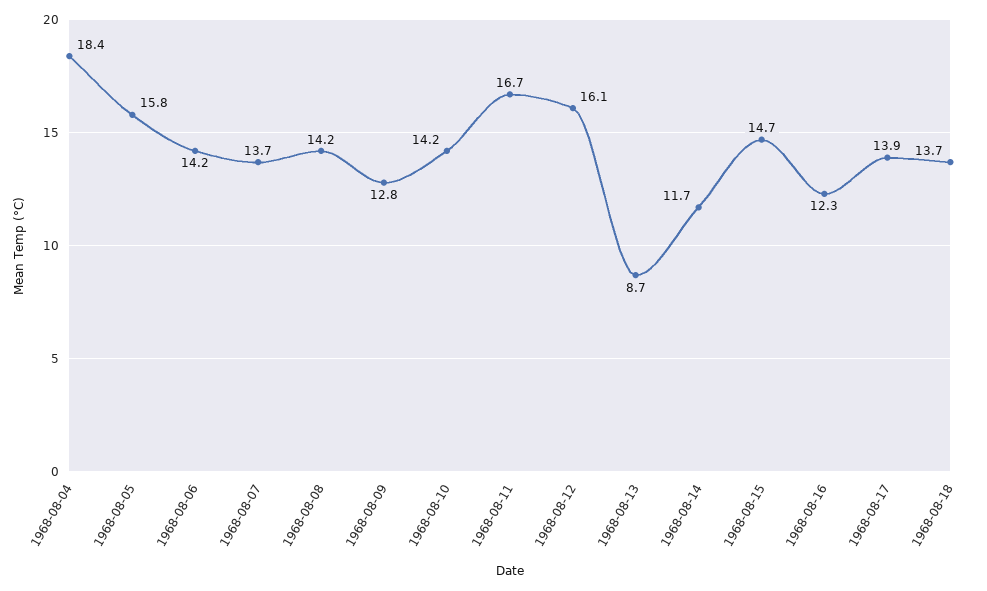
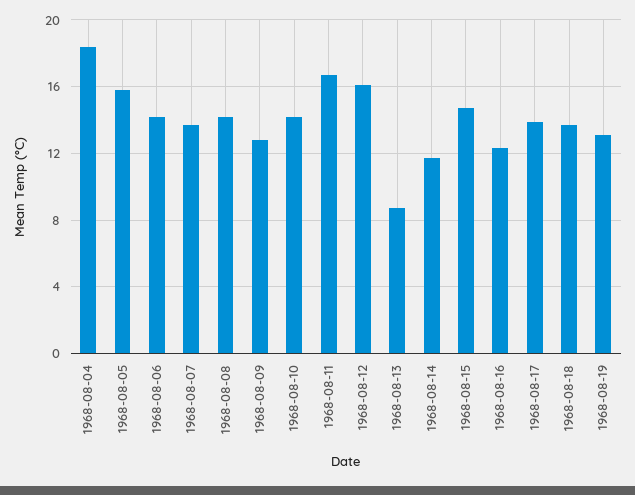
1968-08-19: none -> 13

